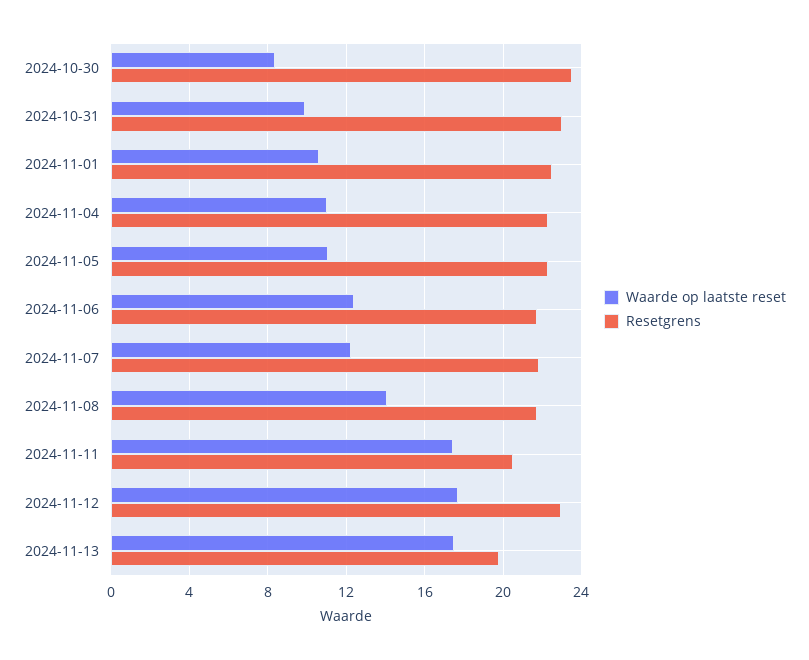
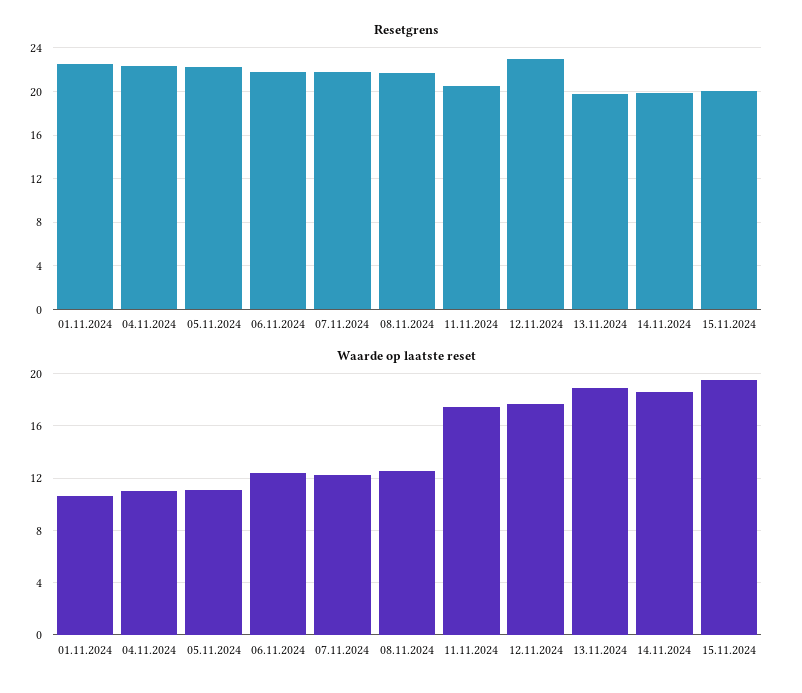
Waarde op laatste reset, 2024-10-30: 8.5 -> none
Resetgrens, 2024-10-30: 23.5 -> none
Waarde op laatste reset, 2024-10-31: 10 -> none
Resetgrens, 2024-10-31: 23 -> none
Waarde op laatste reset, 2024-11-08: 14 -> 12.5
Waarde op laatste reset, 2024-11-13: 17.5 -> 19
Resetgrens, 14.11.2024: none -> 20
Resetgrens, 15.11.2024: none -> 20
Waarde op laatste reset, 14.11.2024: none -> 18.5
Waarde op laatste reset, 15.11.2024: none -> 19.5

